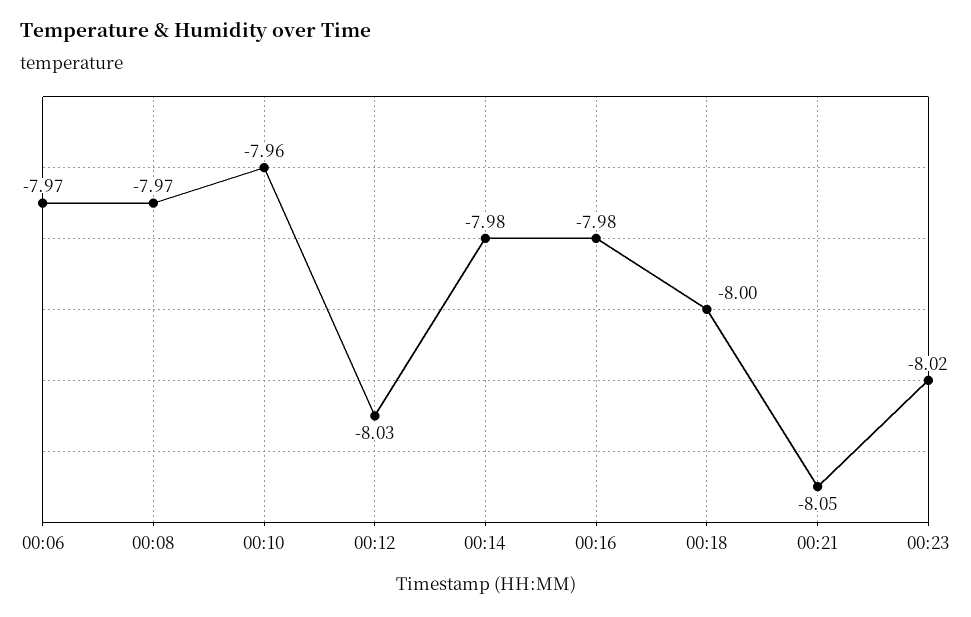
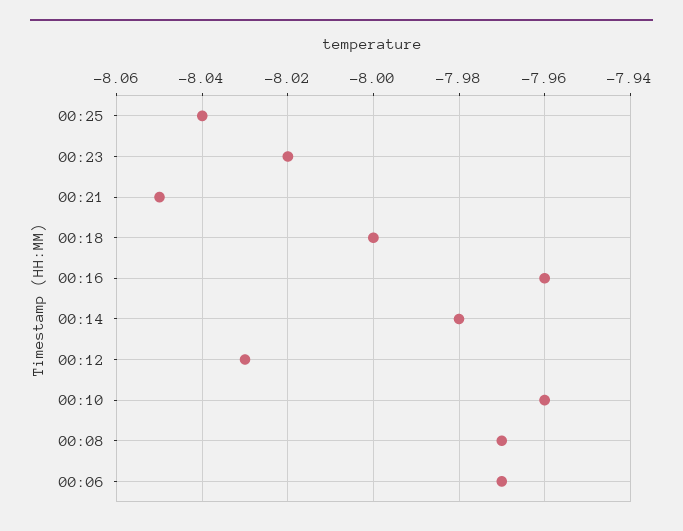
00:16: -7.98 -> -7.96
00:25: none -> -8.04

